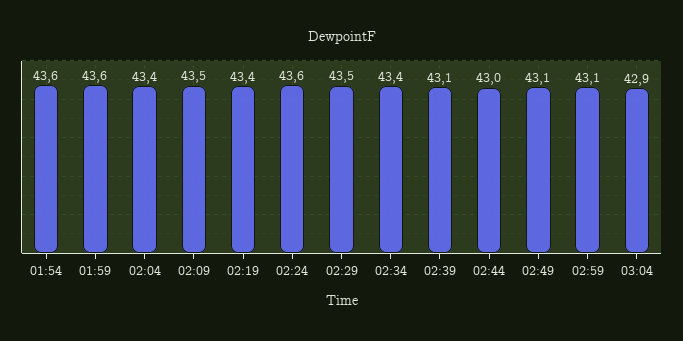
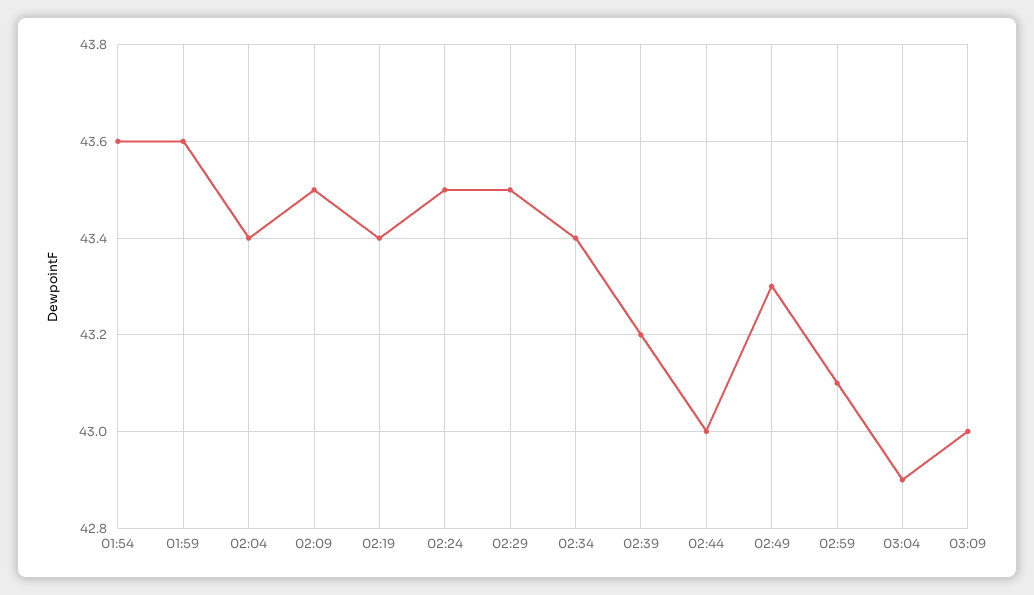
02:24: 43.6 -> 43.5
02:39: 43.1 -> 43.2
02:49: 43.1 -> 43.3
03:09: none -> 43

